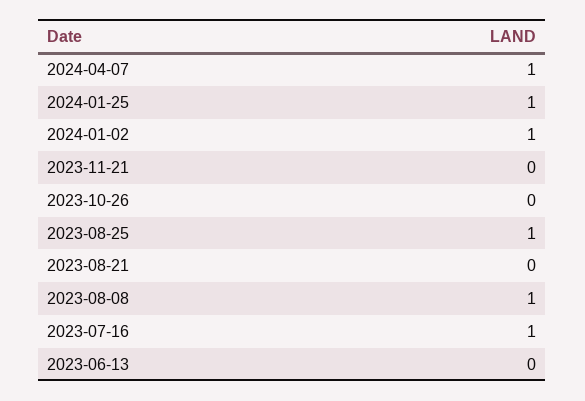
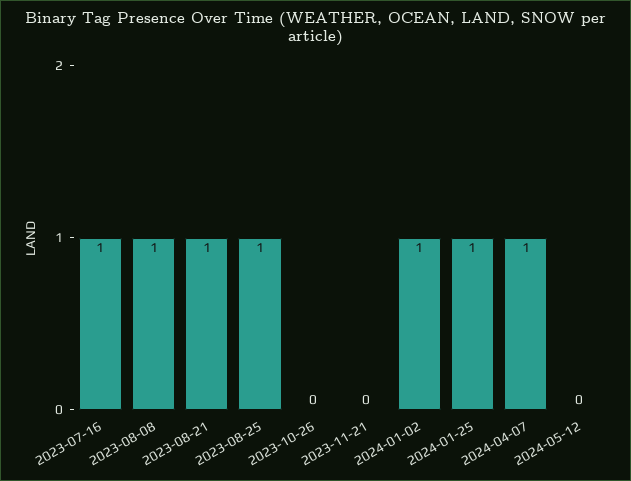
2023-08-21: 0 -> 1
2023-06-13: 0 -> none
2024-05-12: none -> 0

